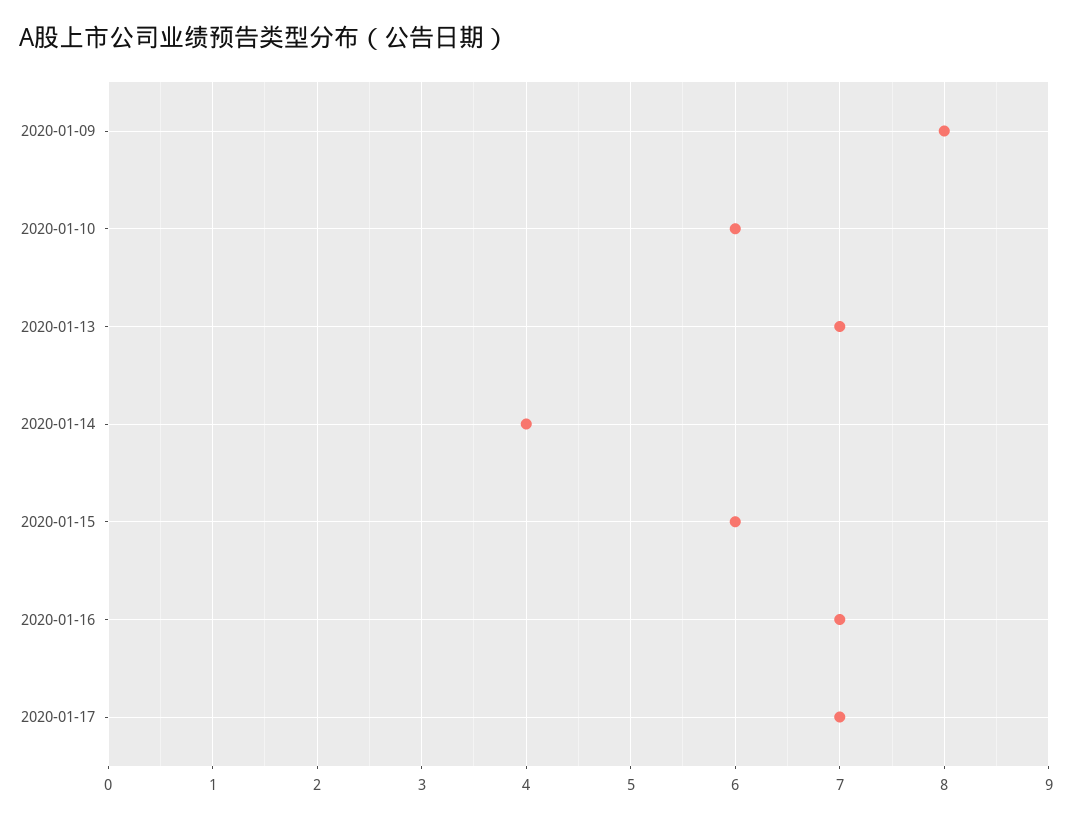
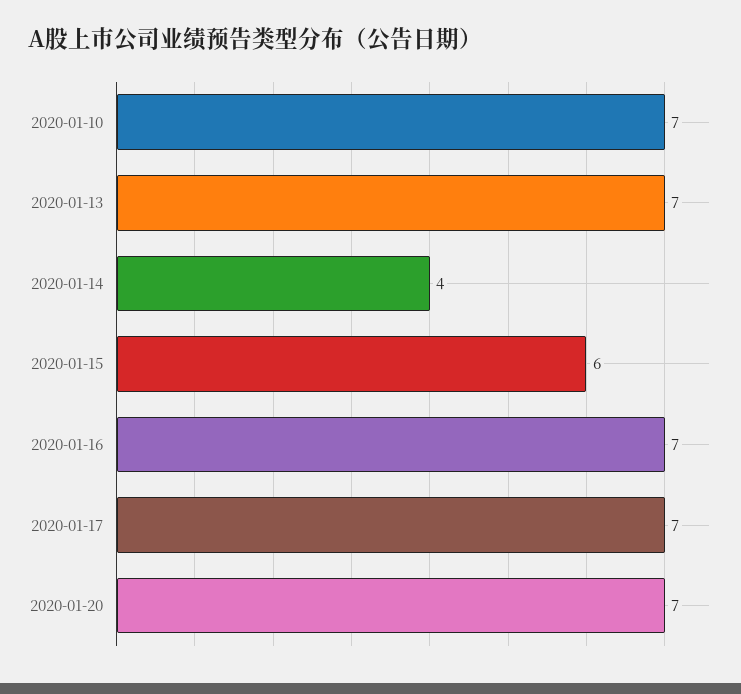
2020-01-09: 8 -> none
2020-01-10: 6 -> 7
2020-01-20: none -> 7

